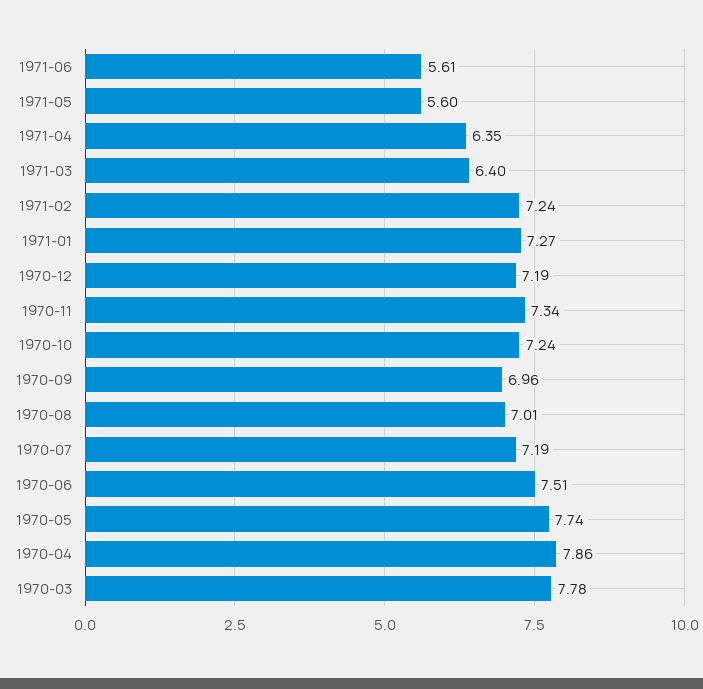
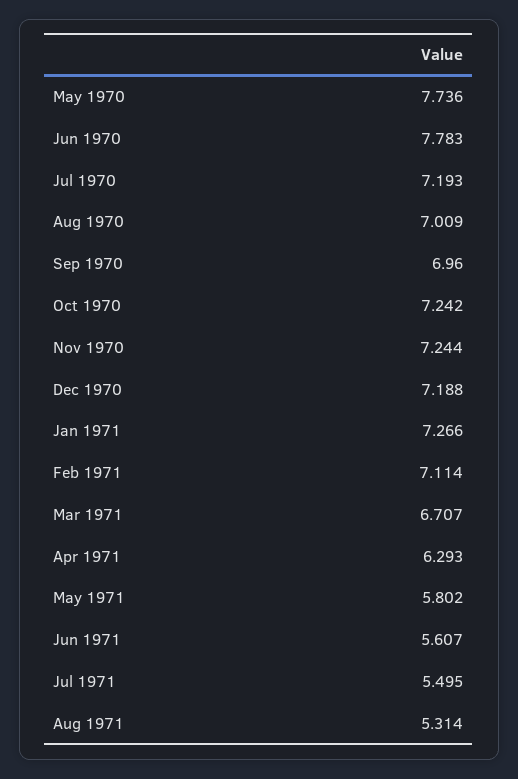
1971-05: 5.6 -> 5.802
1971-04: 6.35 -> 6.293
1971-03: 6.4 -> 6.707
1971-02: 7.24 -> 7.114
1970-11: 7.34 -> 7.244
1970-06: 7.51 -> 7.783
1970-04: 7.86 -> none
1970-03: 7.78 -> none
Jul 1971: none -> 5.495
Aug 1971: none -> 5.314

